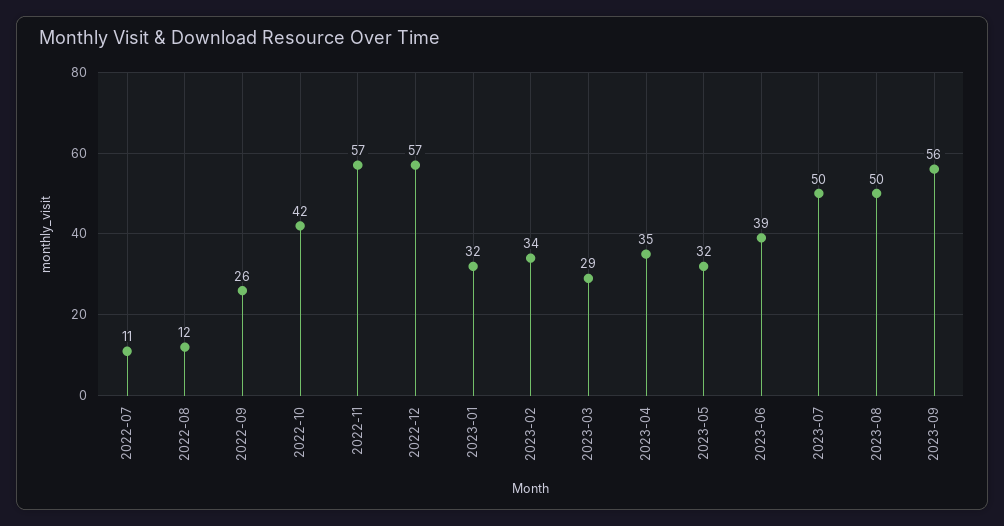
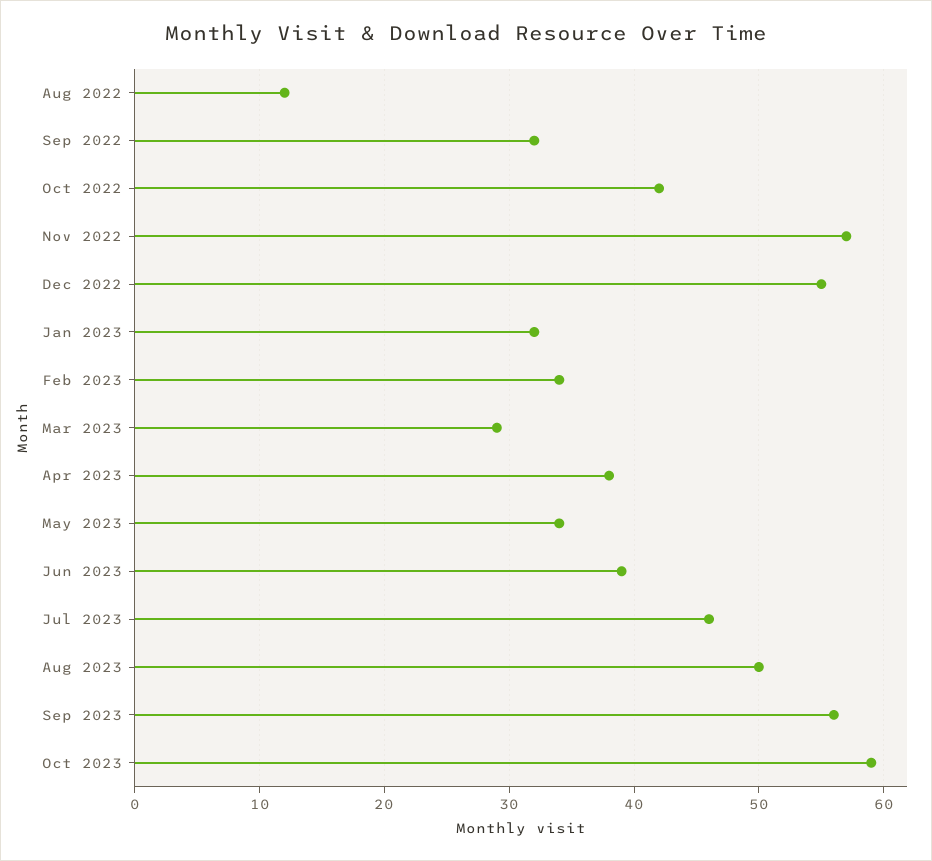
2022-07: 11 -> none
2022-09: 26 -> 32
2022-12: 57 -> 55
2023-04: 35 -> 38
2023-05: 32 -> 34
2023-07: 50 -> 46
Oct 2023: none -> 59

